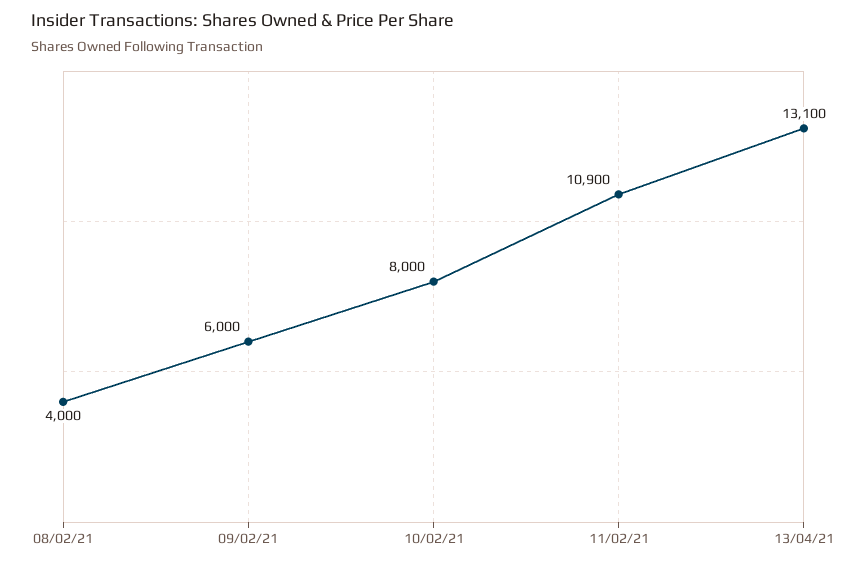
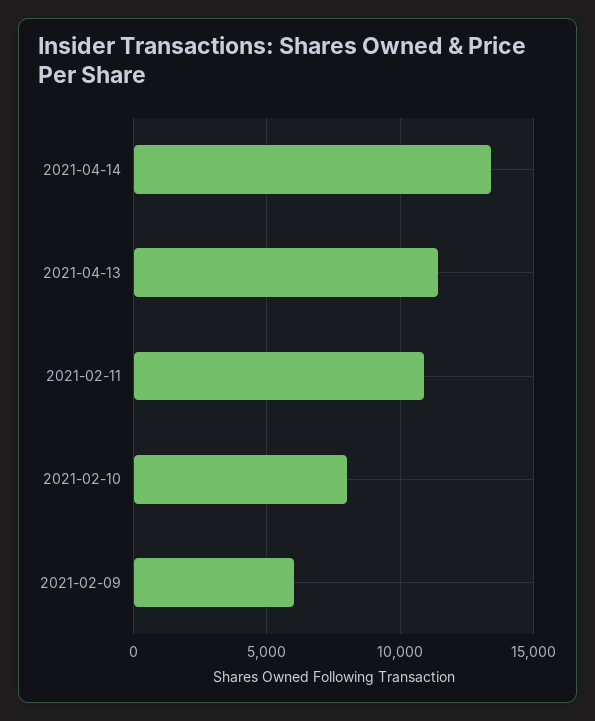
08/02/21: 4000 -> none
13/04/21: 13100 -> 11500
2021-04-14: none -> 13500

